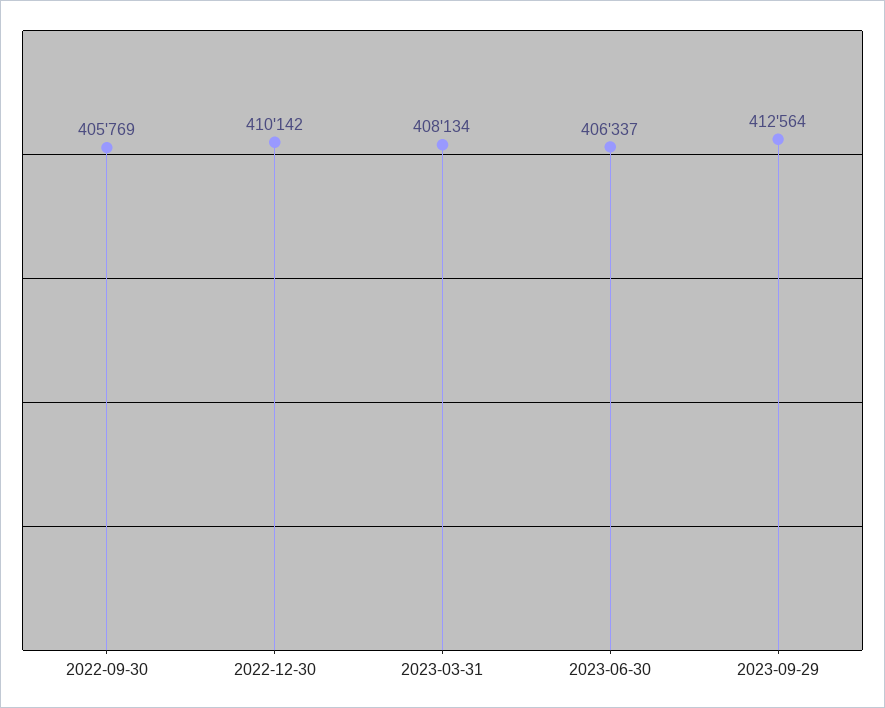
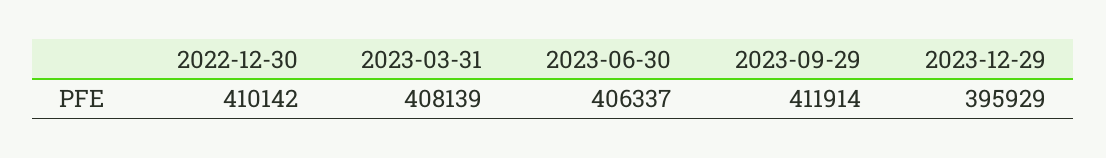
2022-09-30: 405769 -> none
2023-03-31: 408134 -> 408139
2023-09-29: 412564 -> 411914
2023-12-29: none -> 395929

